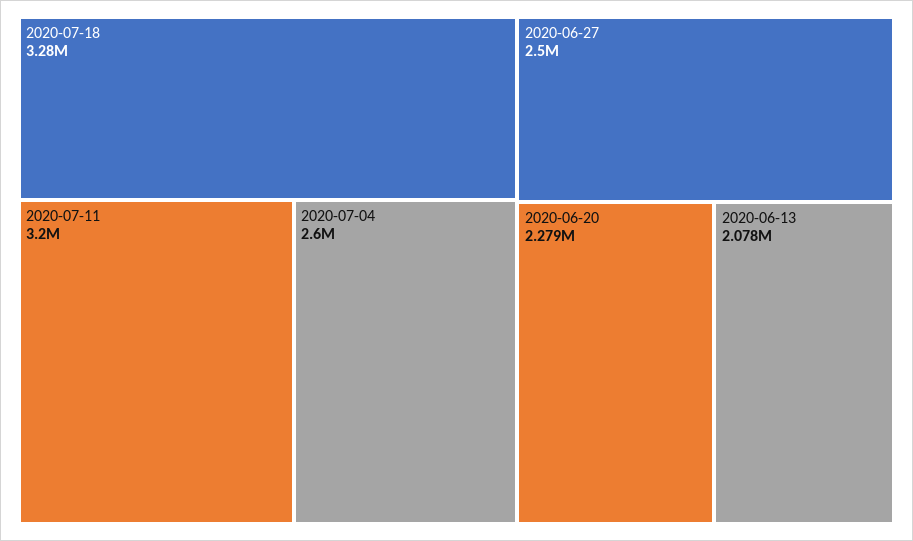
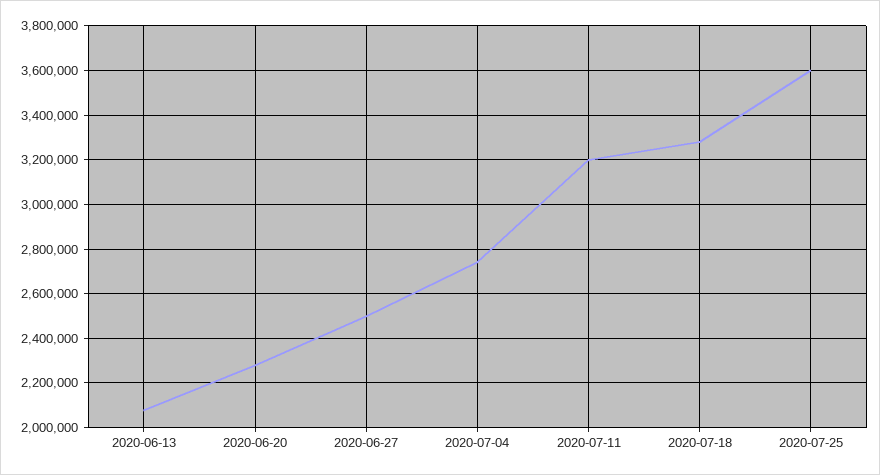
2020-07-04: 2600000 -> 2750000
2020-07-25: none -> 3600000

